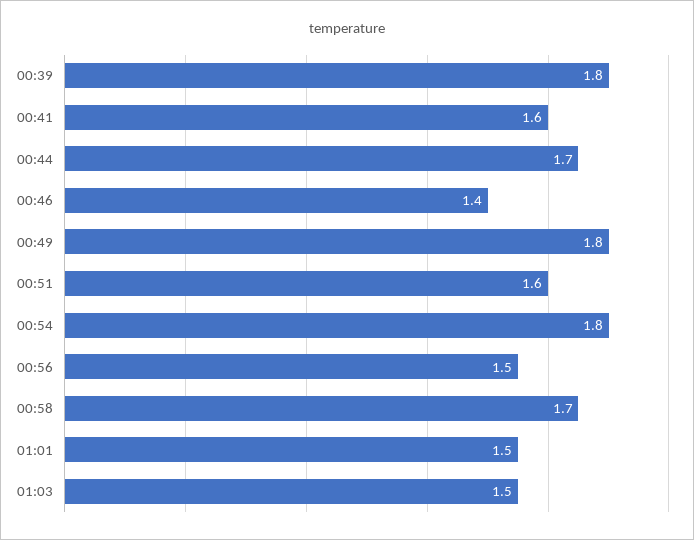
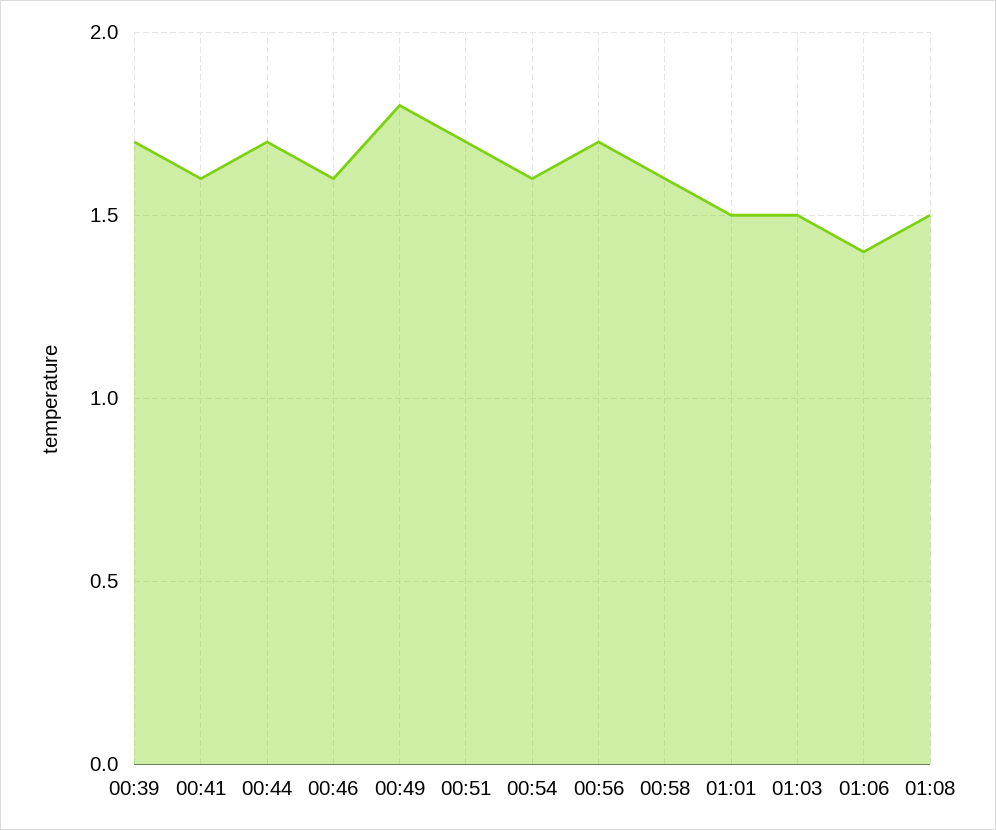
00:39: 1.8 -> 1.7
00:46: 1.4 -> 1.6
00:51: 1.6 -> 1.7
00:54: 1.8 -> 1.6
00:56: 1.5 -> 1.7
00:58: 1.7 -> 1.6
01:06: none -> 1.4
01:08: none -> 1.5

